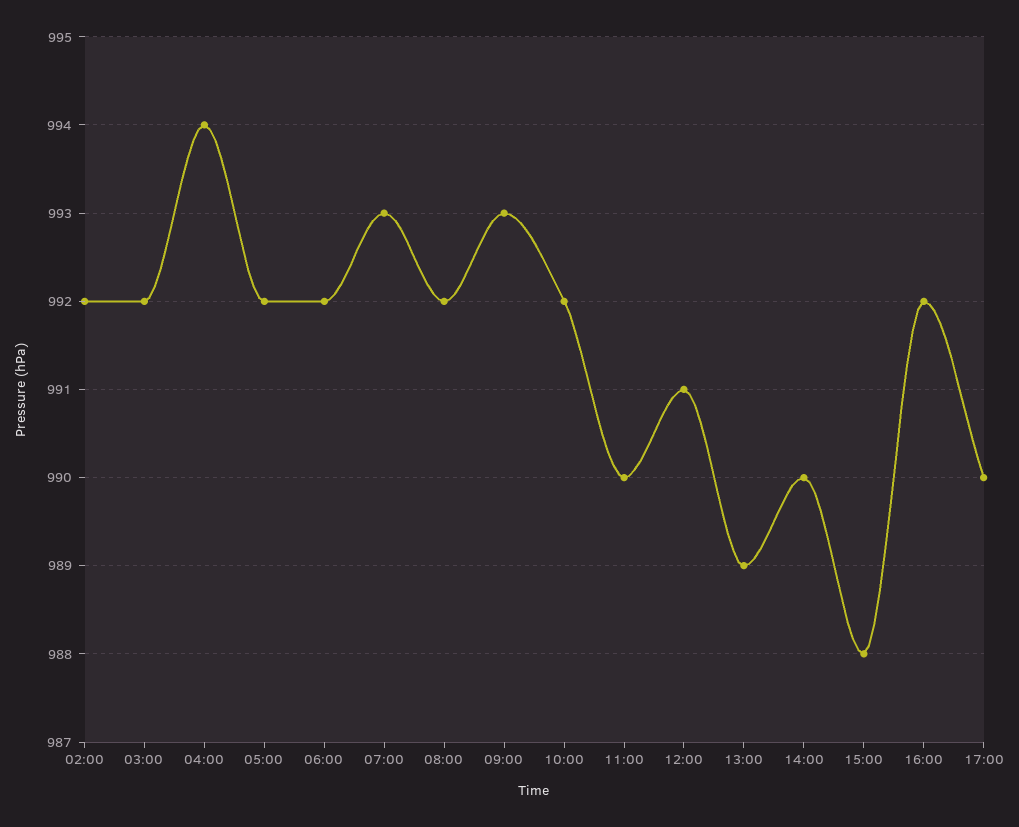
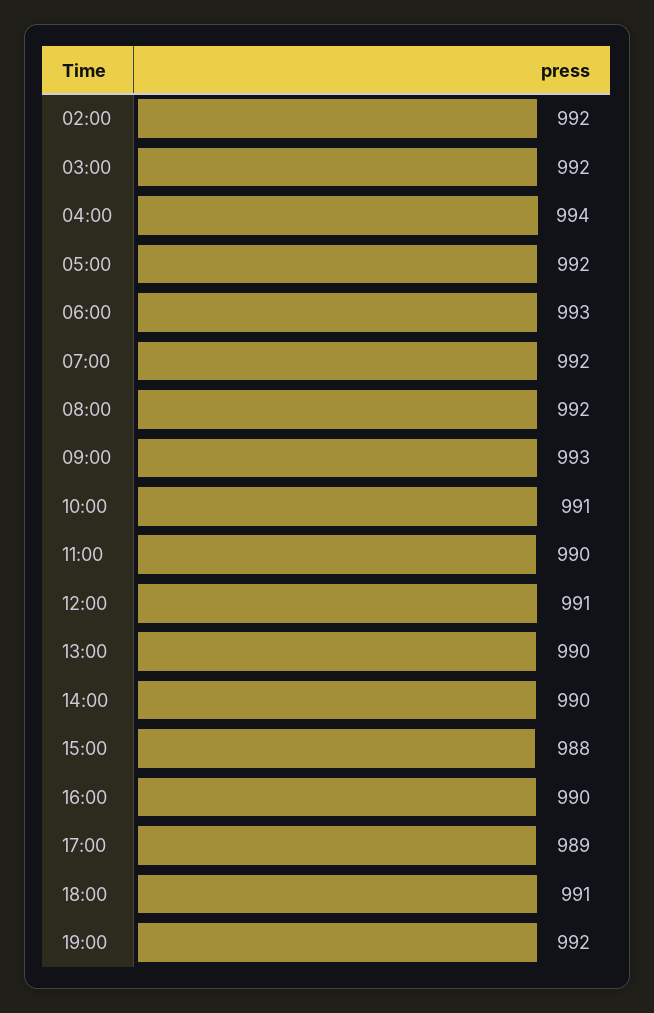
06:00: 992 -> 993
07:00: 993 -> 992
10:00: 992 -> 991
13:00: 989 -> 990
16:00: 992 -> 990
17:00: 990 -> 989
18:00: none -> 991
19:00: none -> 992

